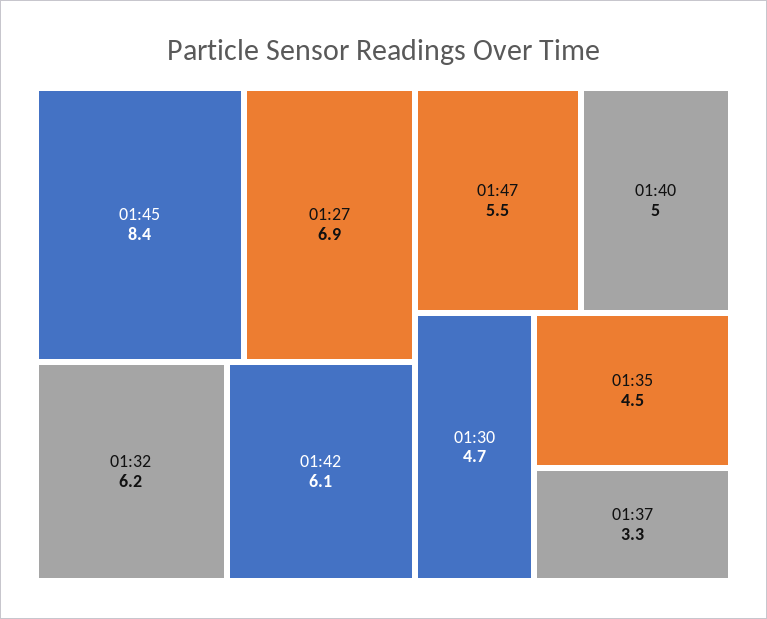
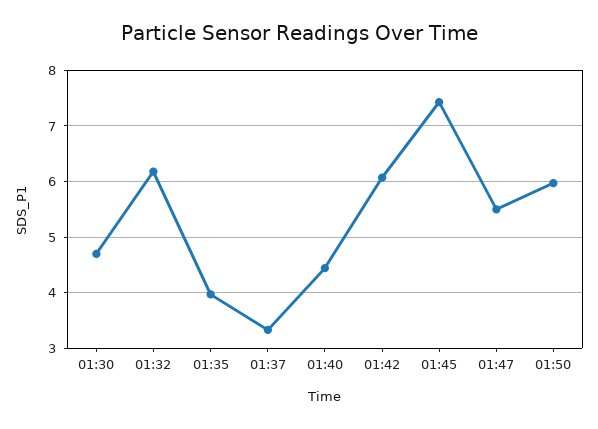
01:45: 8.4 -> 7.4
01:27: 6.9 -> none
01:40: 5 -> 4.4
01:35: 4.5 -> 4
01:50: none -> 6

